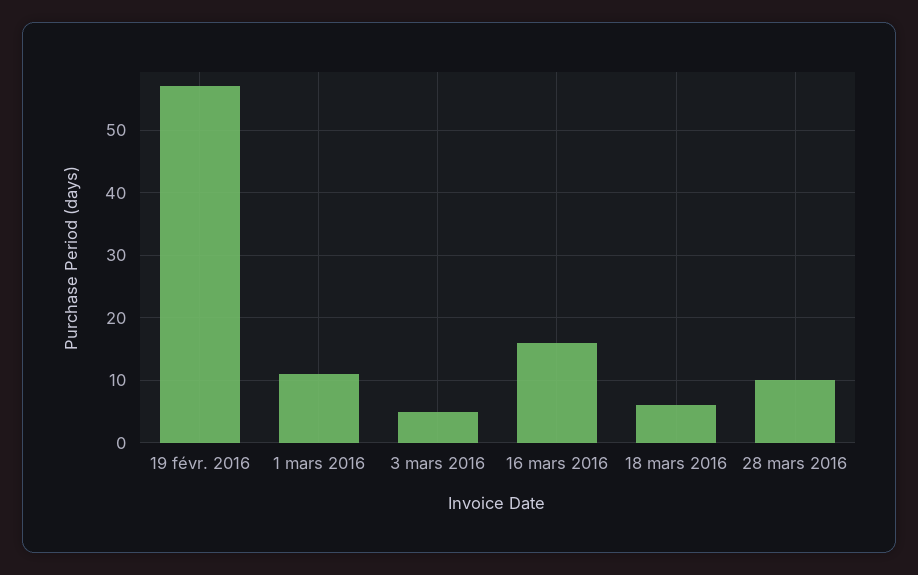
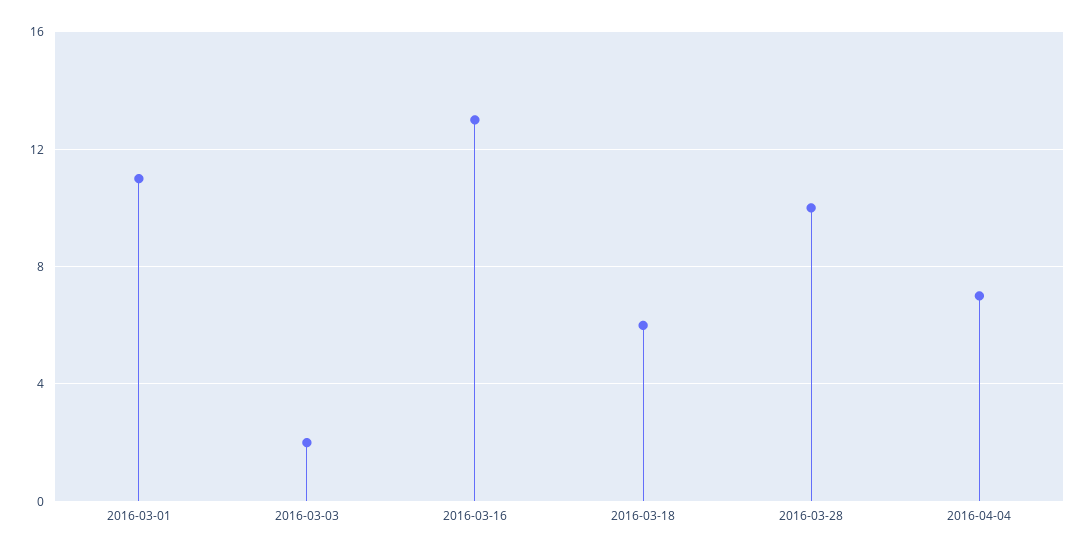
19 févr. 2016: 57 -> none
3 mars 2016: 5 -> 2
16 mars 2016: 16 -> 13
2016-04-04: none -> 7

